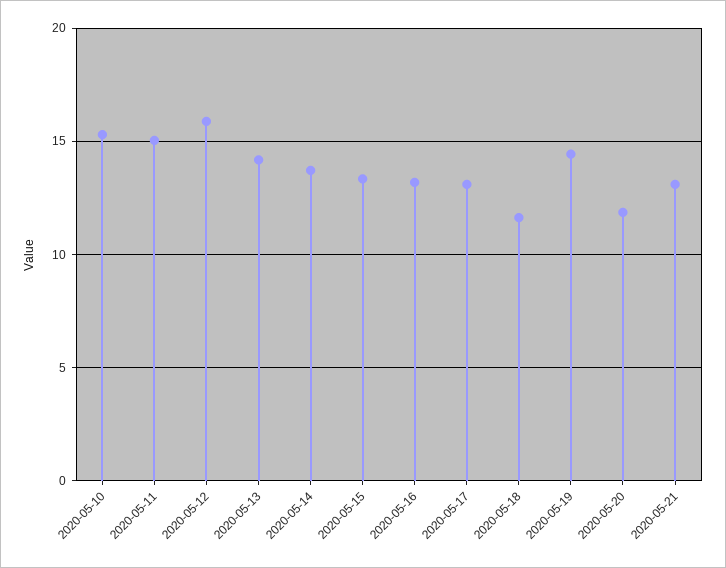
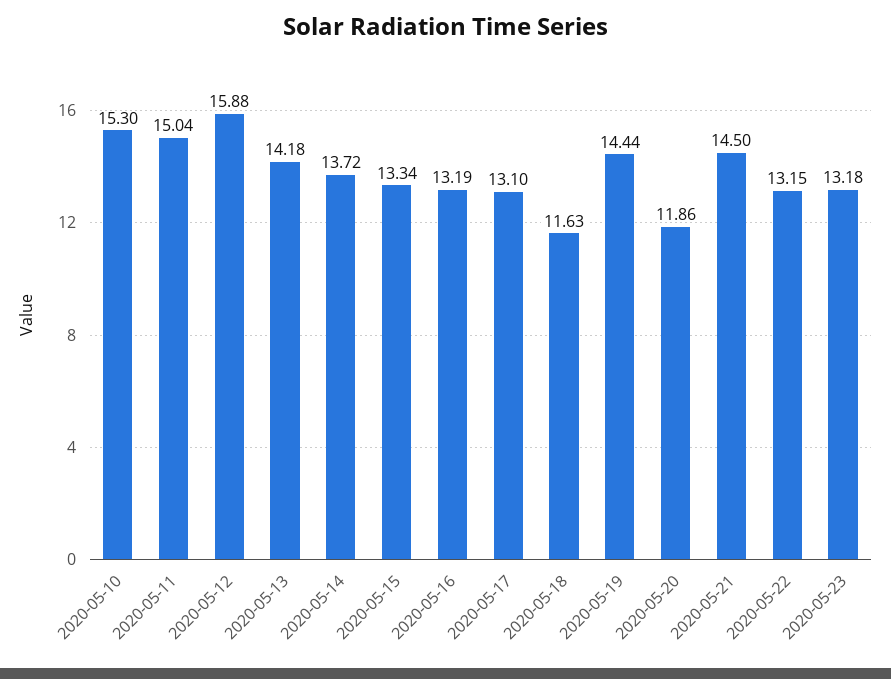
2020-05-21: 13 -> 14.5
2020-05-22: none -> 13.15
2020-05-23: none -> 13.18

